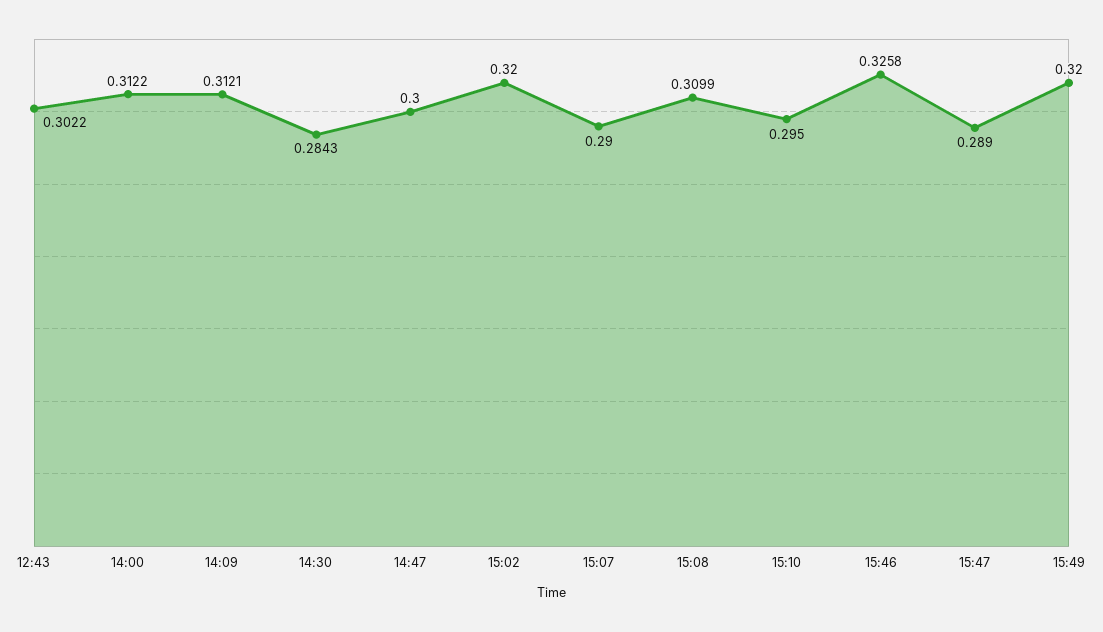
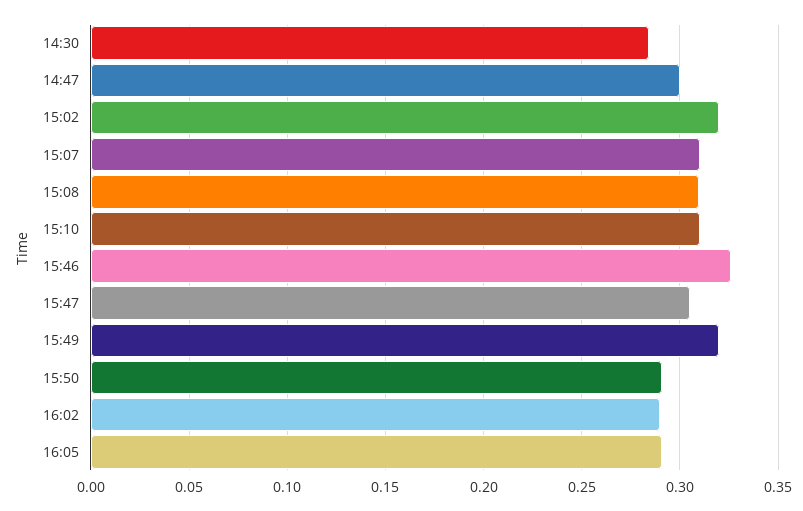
12:43: 0.3022 -> none
14:00: 0.3122 -> none
14:09: 0.3121 -> none
15:07: 0.29 -> 0.31
15:10: 0.295 -> 0.31
15:47: 0.289 -> 0.305
15:50: none -> 0.29
16:02: none -> 0.29
16:05: none -> 0.29

